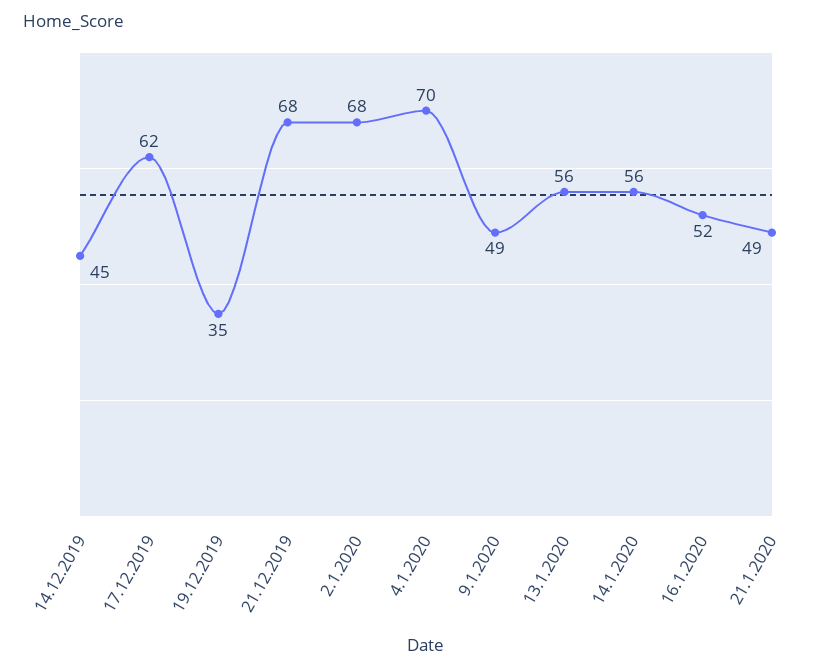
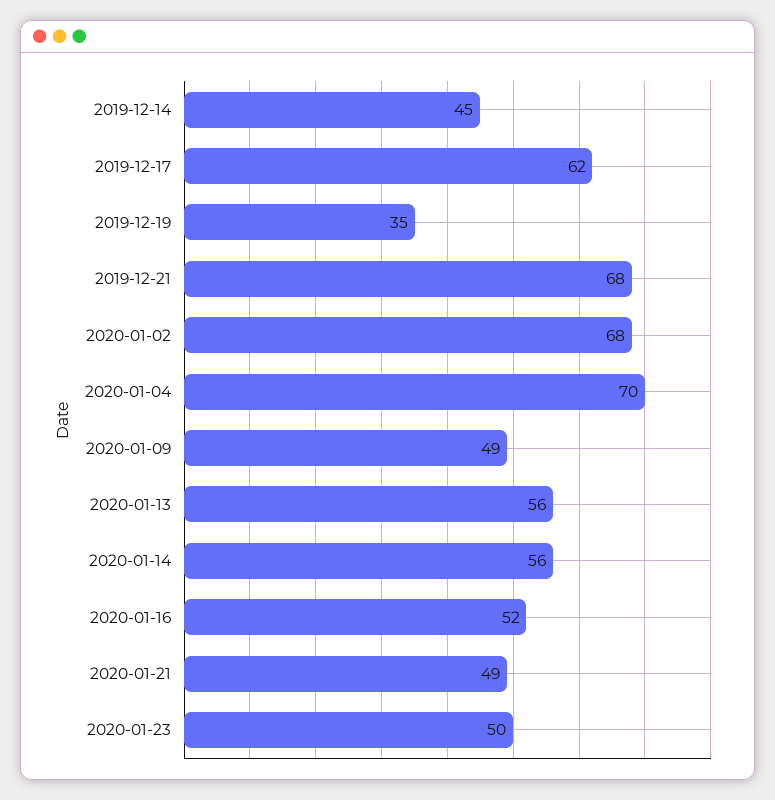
2020-01-23: none -> 50

